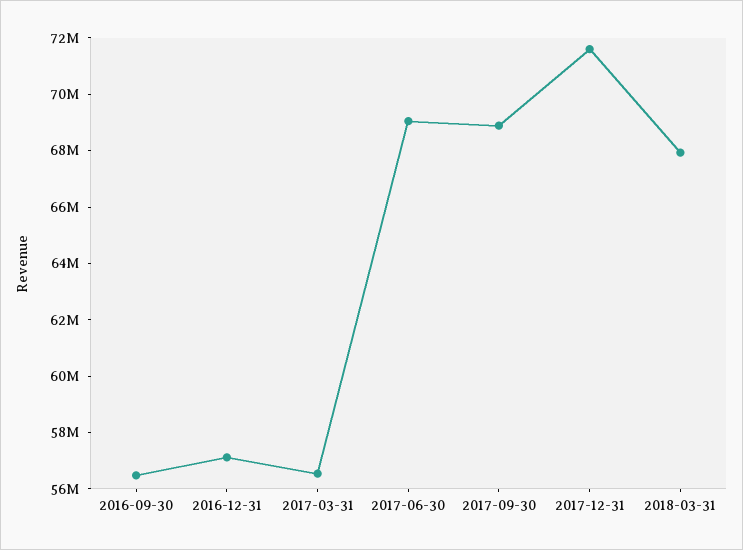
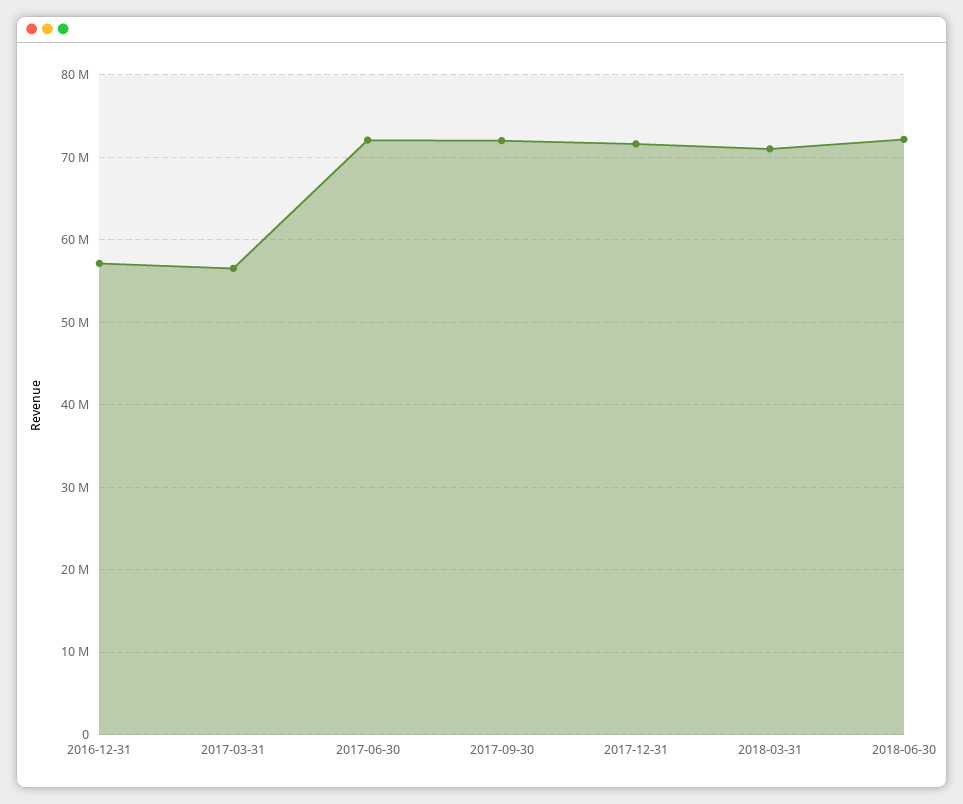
2016-09-30: 56500000 -> none
2017-06-30: 69000000 -> 72000000
2017-09-30: 69000000 -> 72000000
2018-03-31: 68000000 -> 71000000
2018-06-30: none -> 72000000

